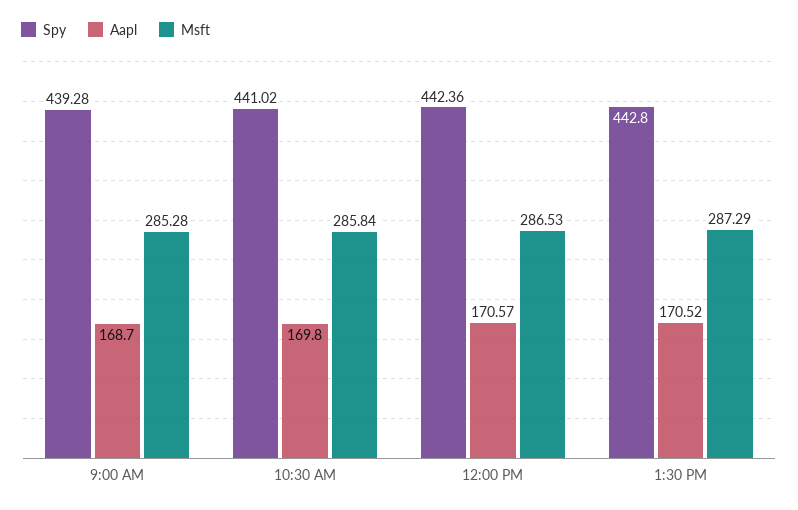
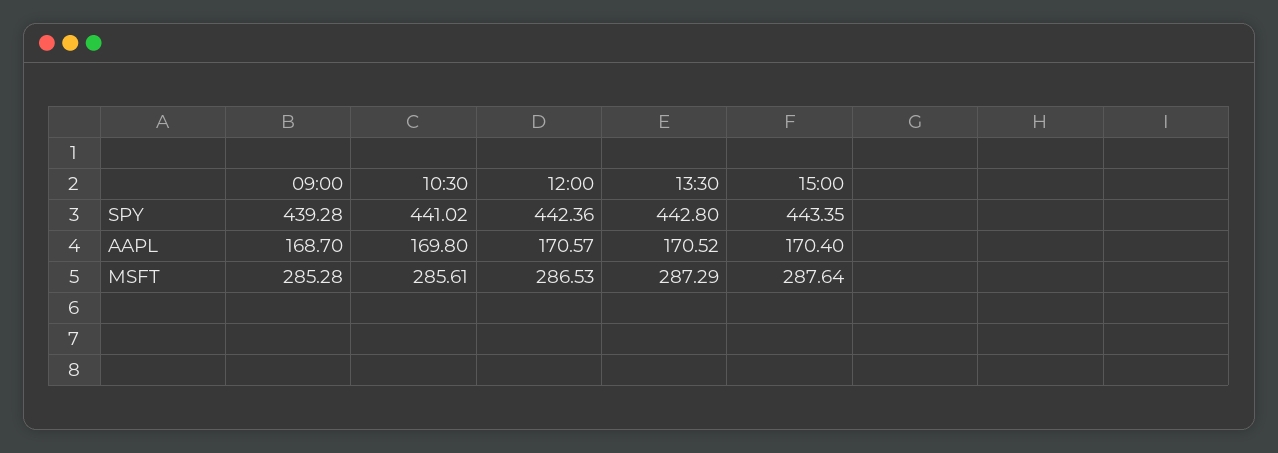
Msft, 10:30 AM: 285.84 -> 285.61
Spy, 15:00: none -> 443.35
Aapl, 15:00: none -> 170.4
Msft, 15:00: none -> 287.64

